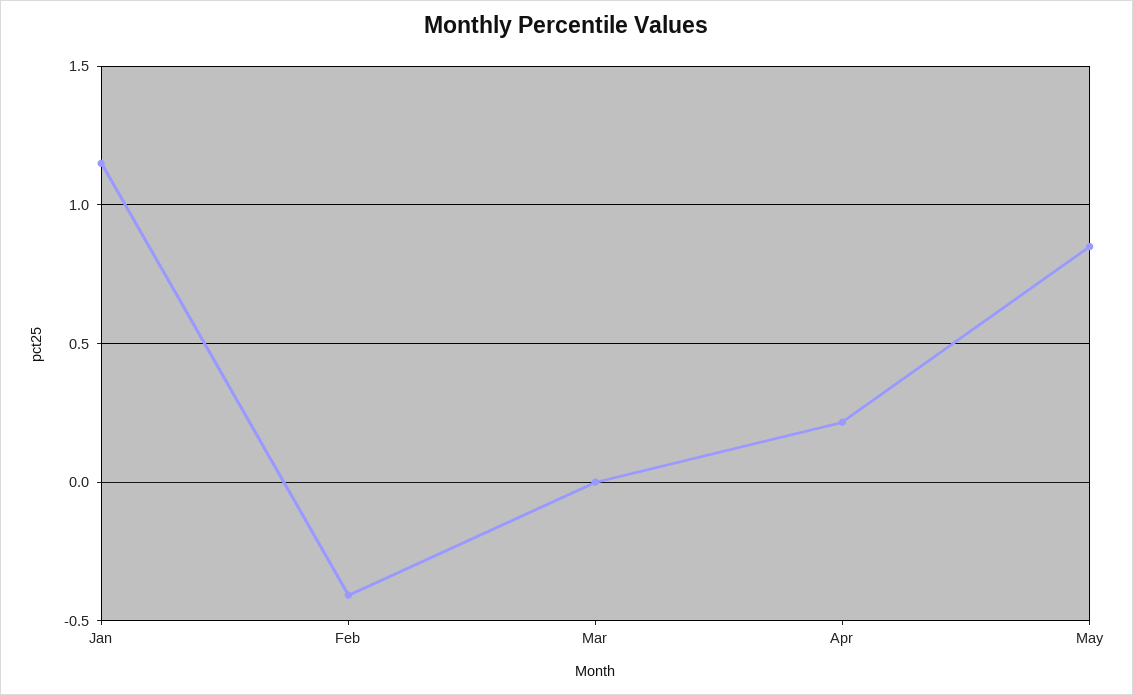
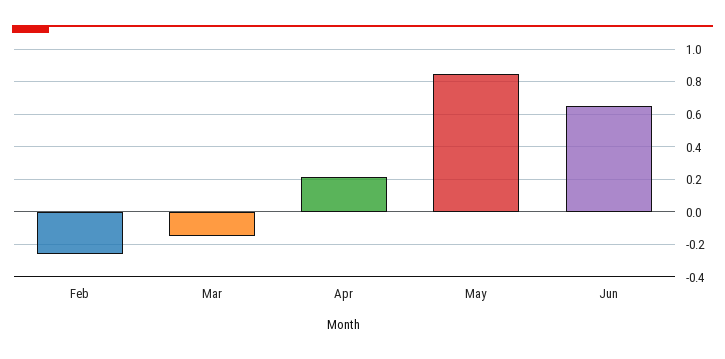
Jan: 1.15 -> none
Feb: -0.4 -> -0.25
Mar: 0 -> -0.15
Jun: none -> 0.65

